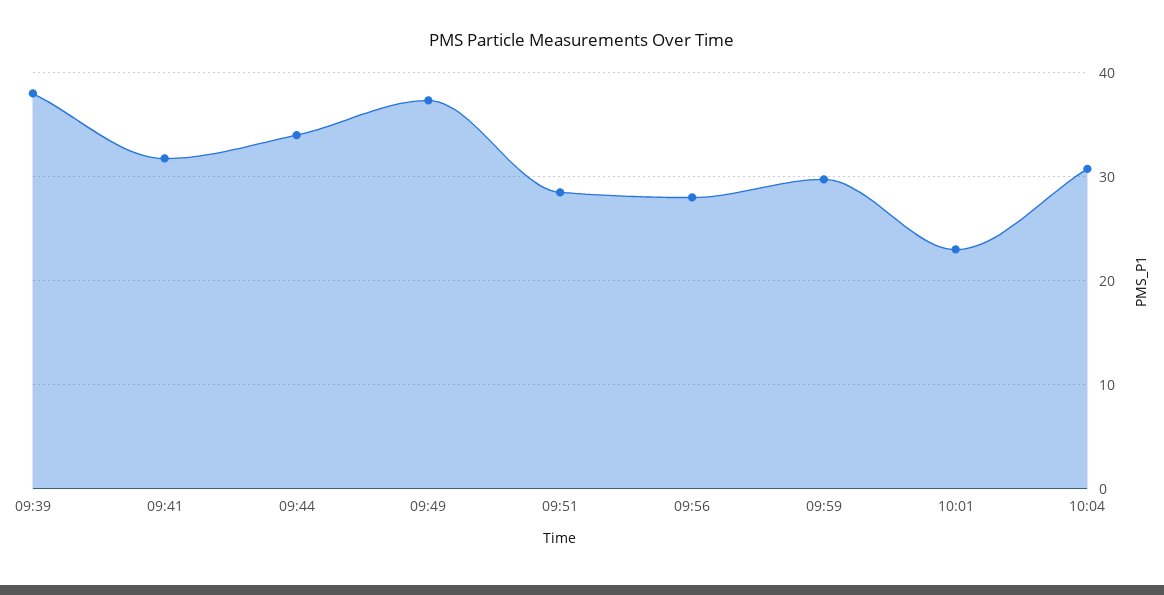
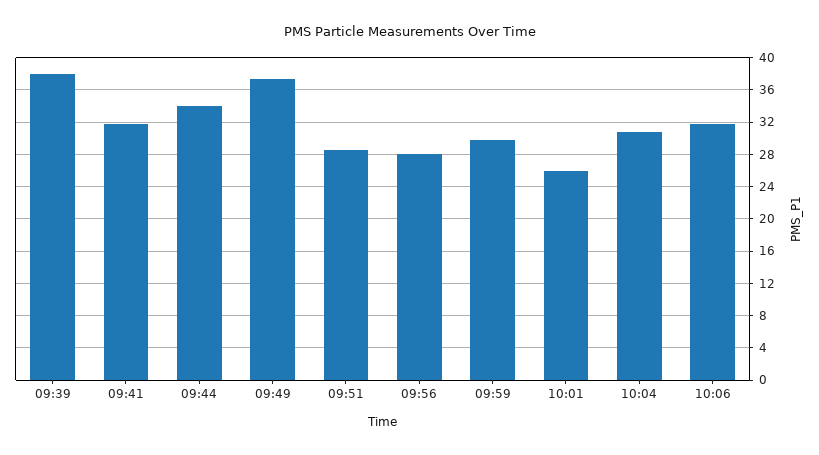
10:01: 23 -> 26
10:06: none -> 32

